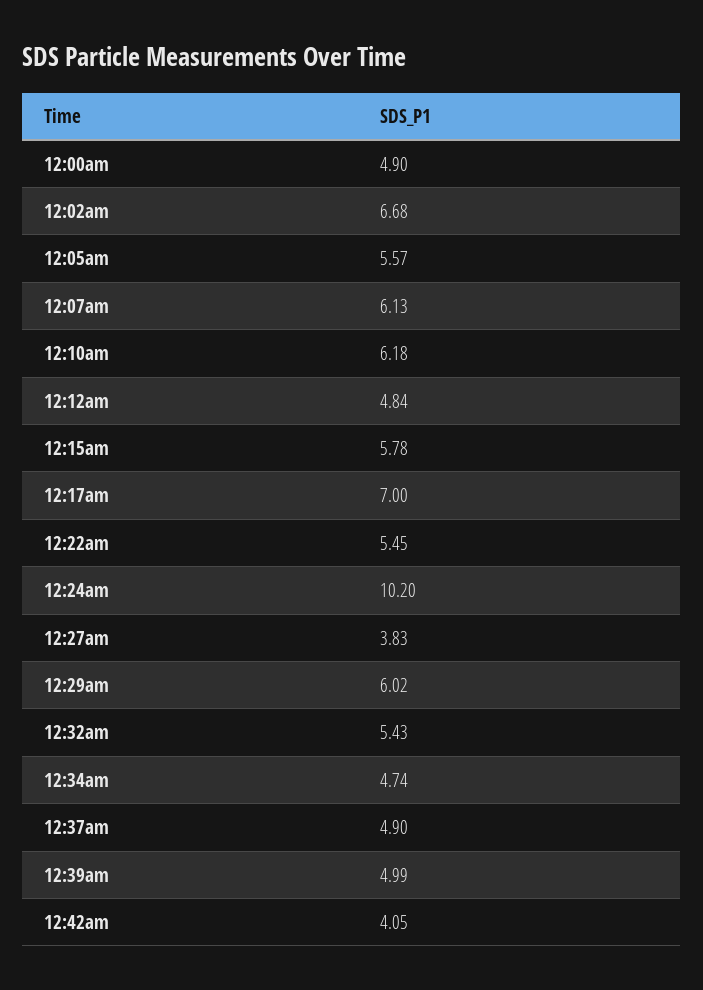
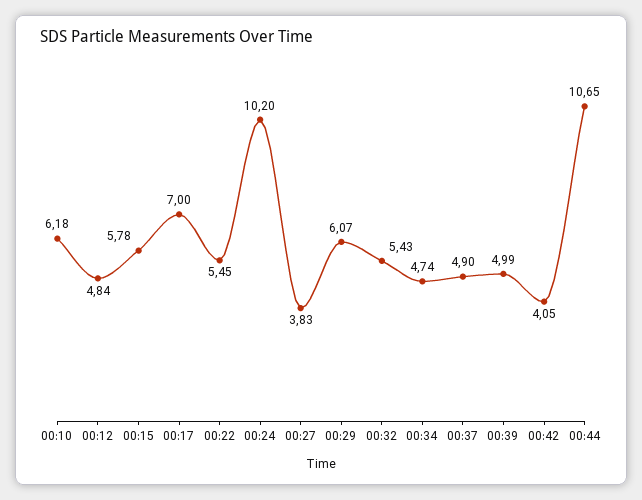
12:00am: 4.9 -> none
12:02am: 6.68 -> none
12:05am: 5.57 -> none
12:07am: 6.13 -> none
12:29am: 6.02 -> 6.07
00:44: none -> 10.65

